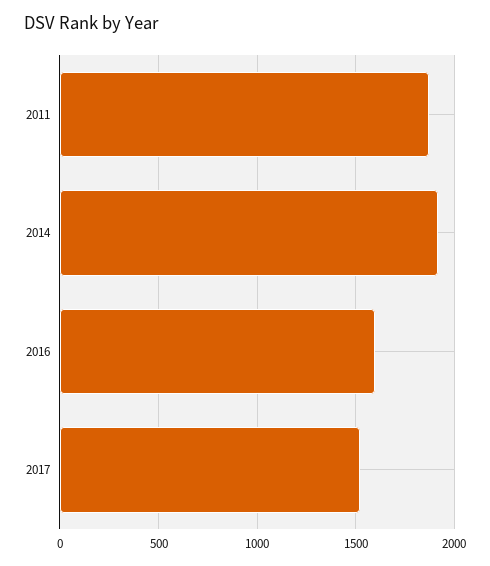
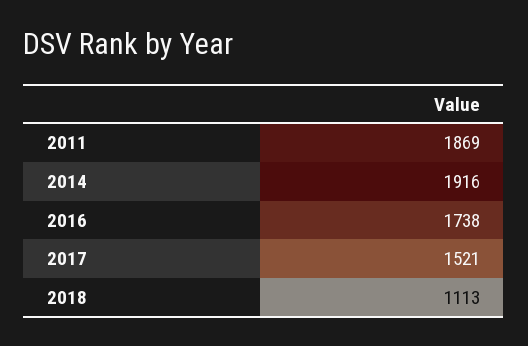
2016: 1600 -> 1738
2018: none -> 1113

